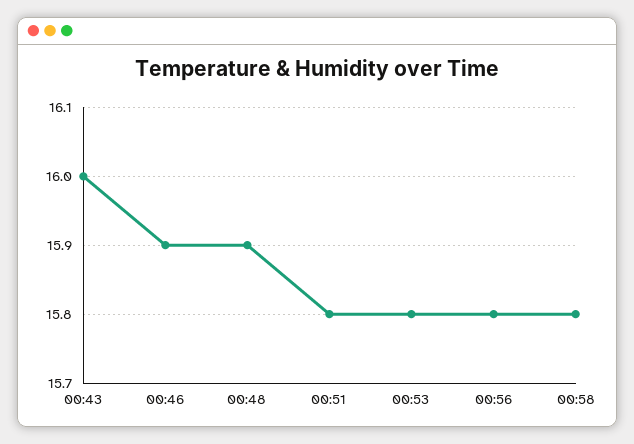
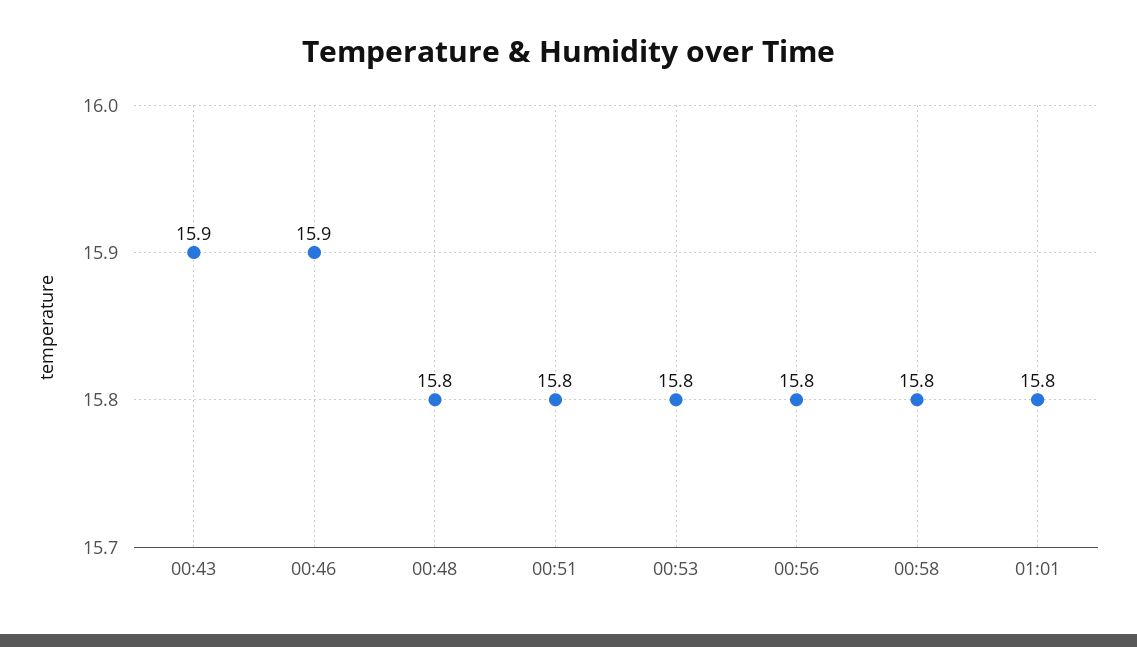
00:43: 16 -> 15.9
00:48: 15.9 -> 15.8
01:01: none -> 15.8

